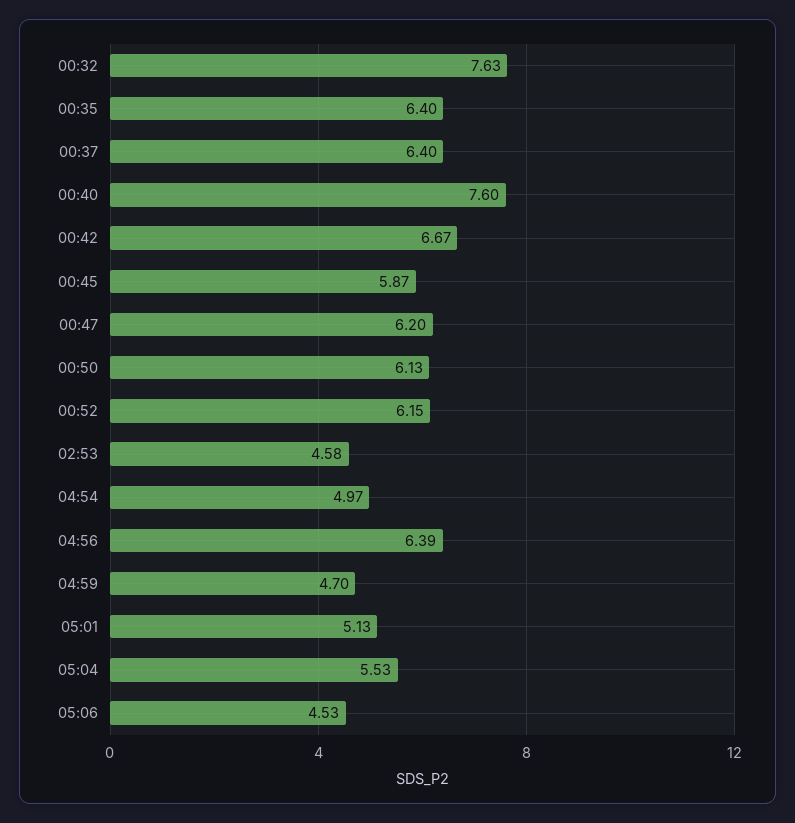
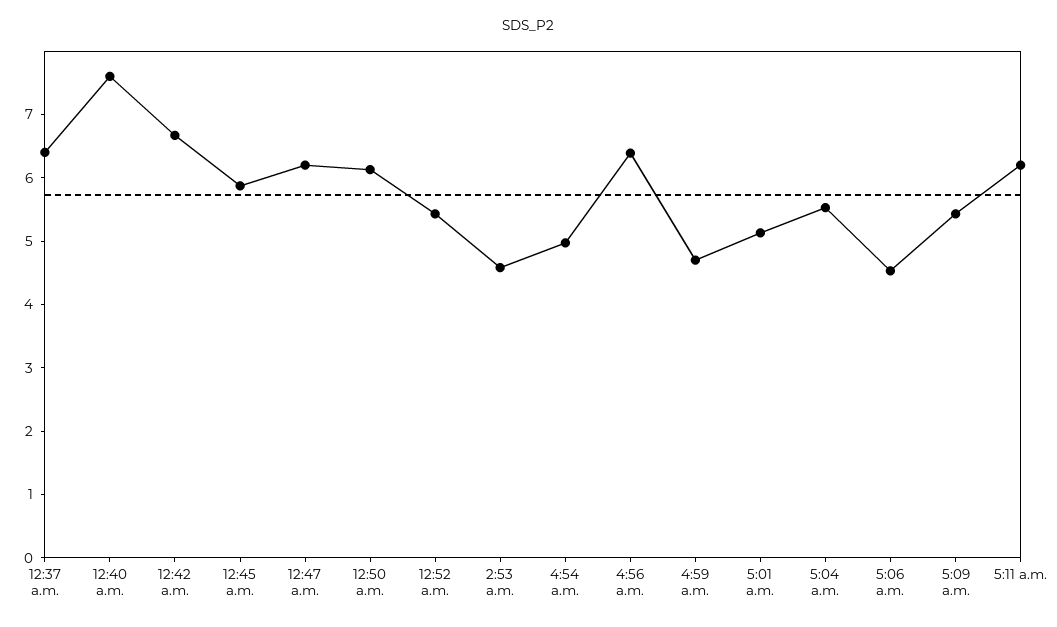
00:32: 7.63 -> none
00:35: 6.4 -> none
00:52: 6.15 -> 5.4
5:09 a.m.: none -> 5.4
5:11 a.m.: none -> 6.2

